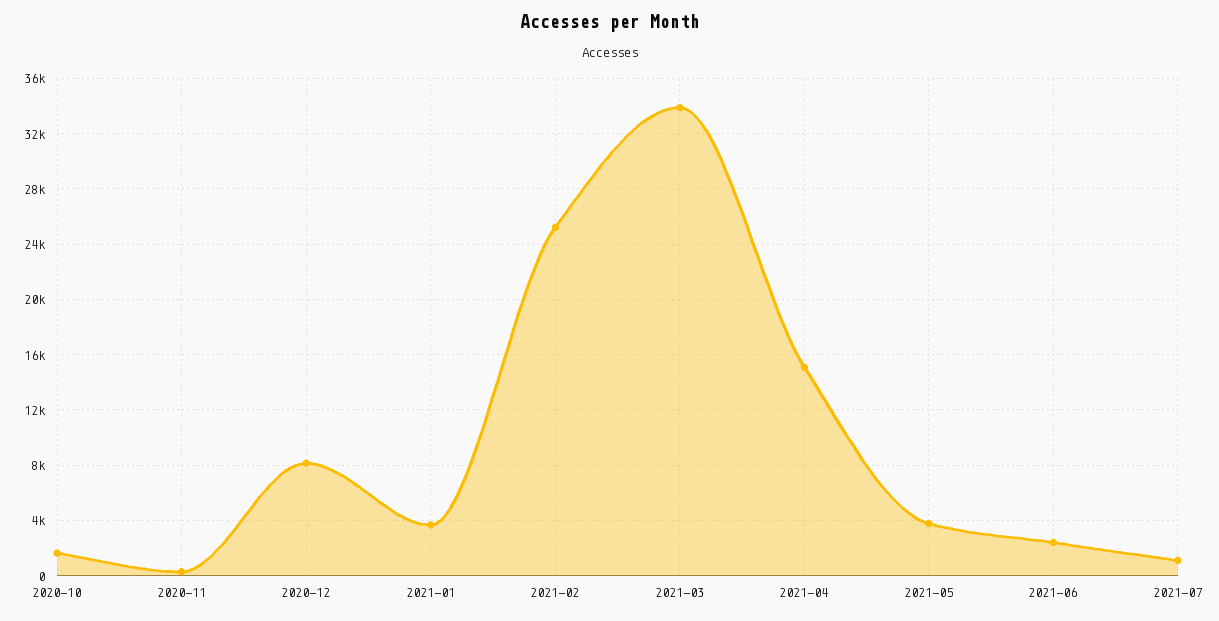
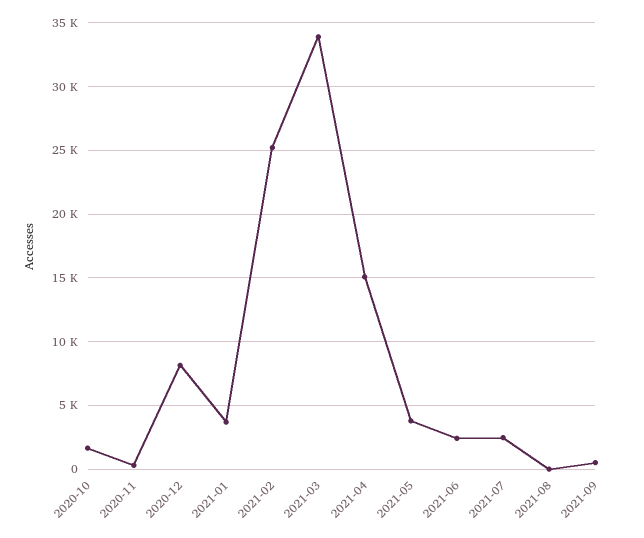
2021-07: 1000 -> 2500
2021-08: none -> 0
2021-09: none -> 500

